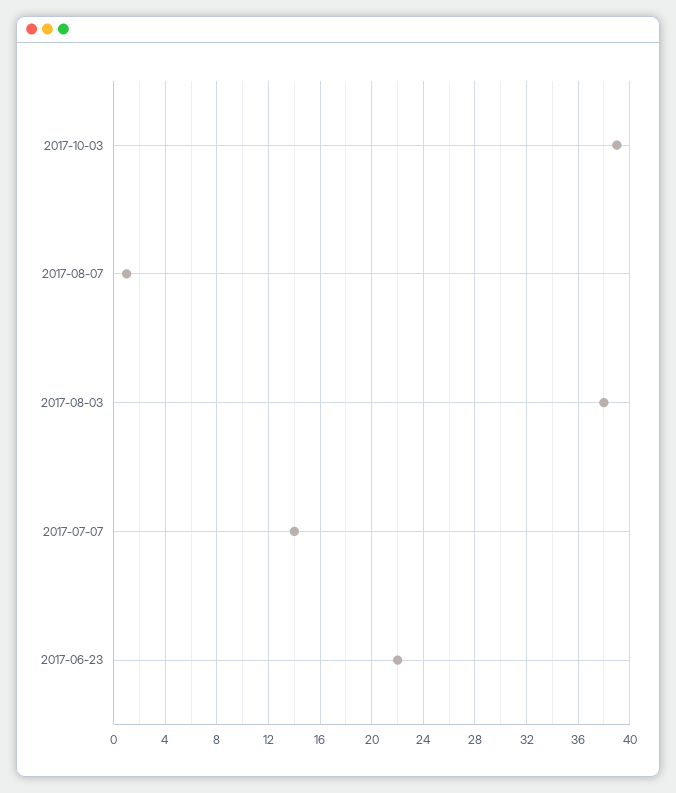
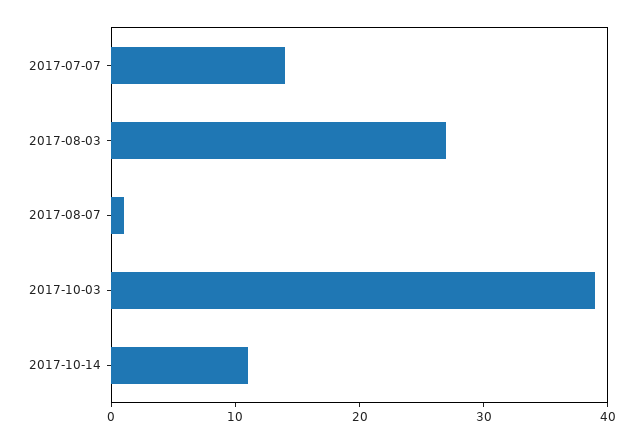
2017-08-03: 38 -> 27
2017-06-23: 22 -> none
2017-10-14: none -> 11

